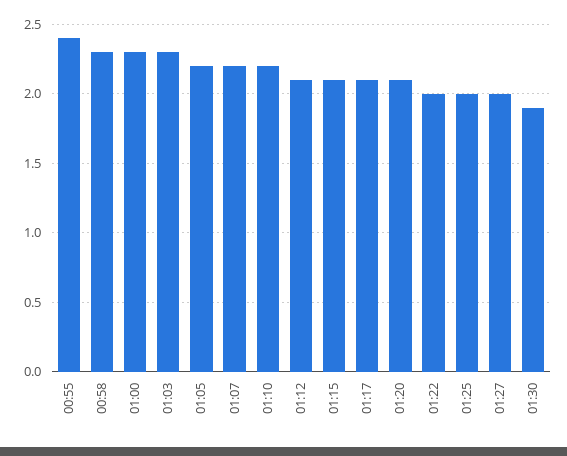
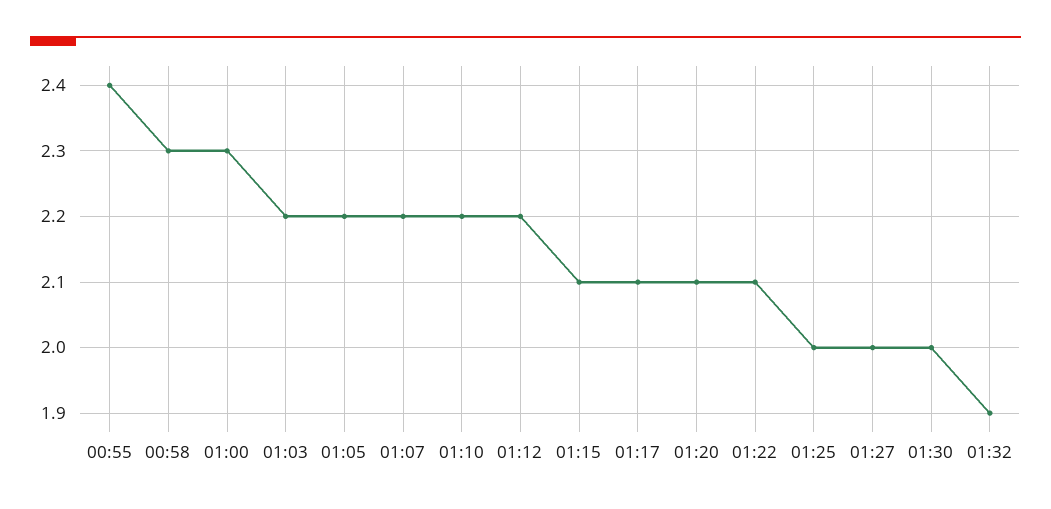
01:03: 2.3 -> 2.2
01:12: 2.1 -> 2.2
01:22: 2 -> 2.1
01:30: 1.9 -> 2
01:32: none -> 1.9

